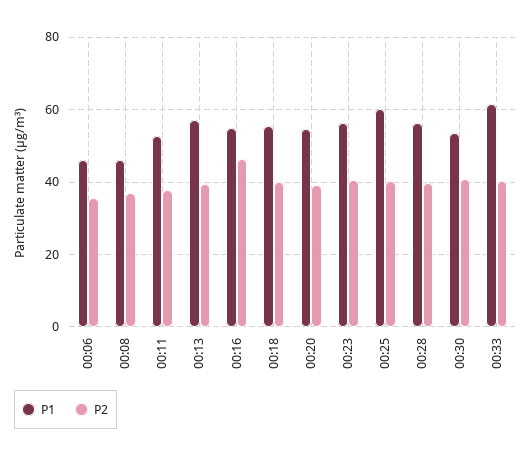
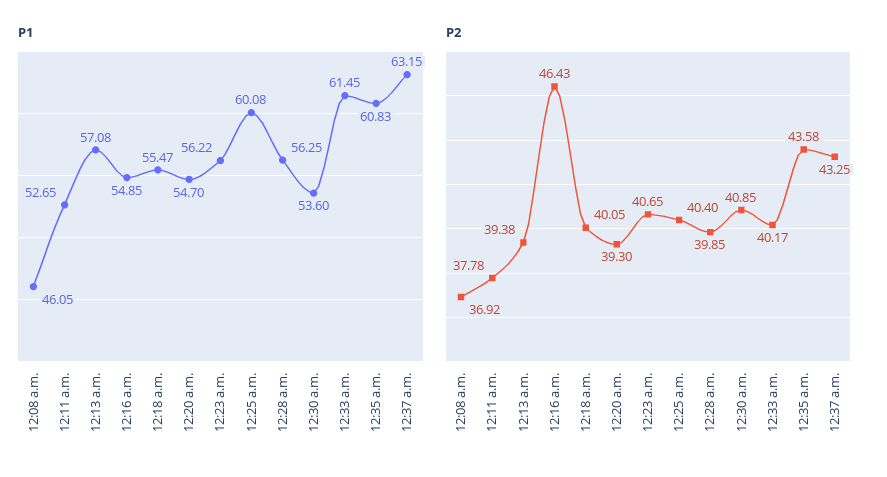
P1, 00:06: 46 -> none
P2, 00:06: 36 -> none
P1, 12:35 a.m.: none -> 60.83
P1, 12:37 a.m.: none -> 63.15
P2, 12:35 a.m.: none -> 43.58
P2, 12:37 a.m.: none -> 43.25

